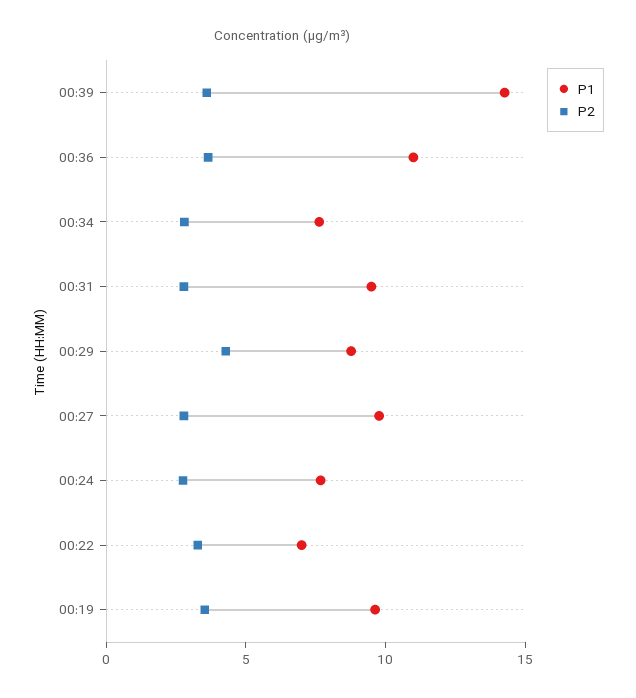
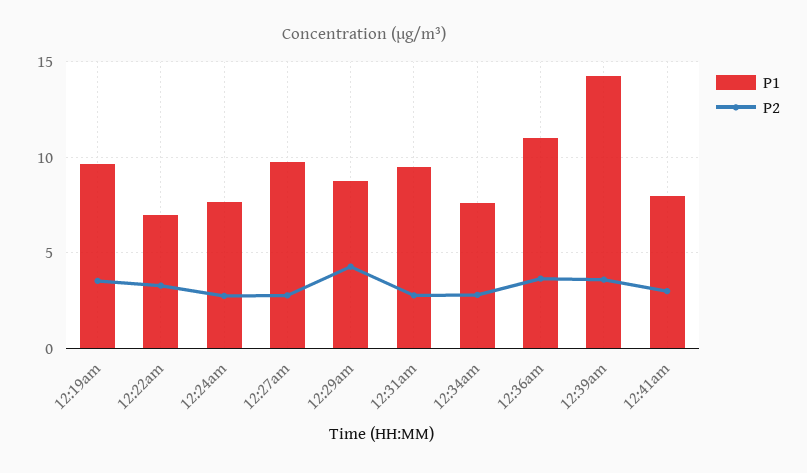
P1, 12:41am: none -> 8
P2, 12:41am: none -> 3

